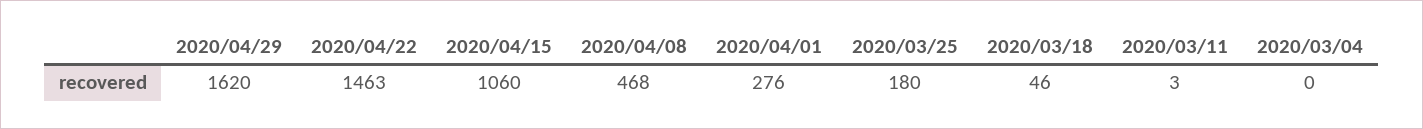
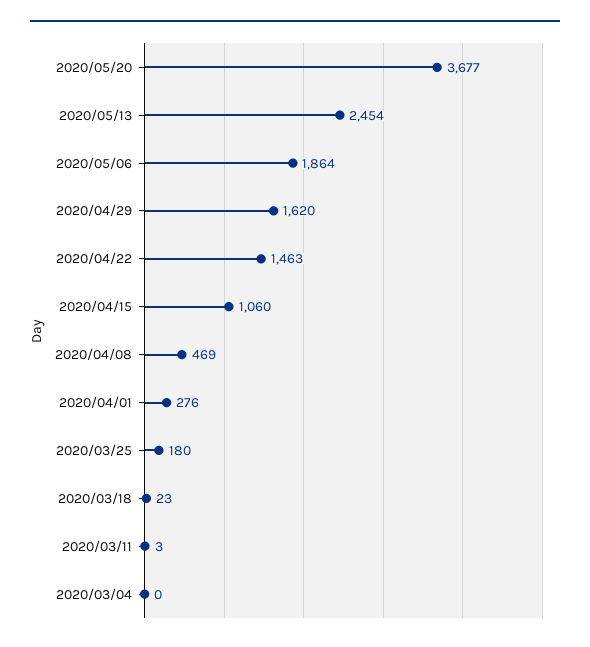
2020/04/08: 468 -> 469
2020/03/18: 46 -> 23
2020/05/20: none -> 3677
2020/05/13: none -> 2454
2020/05/06: none -> 1864

